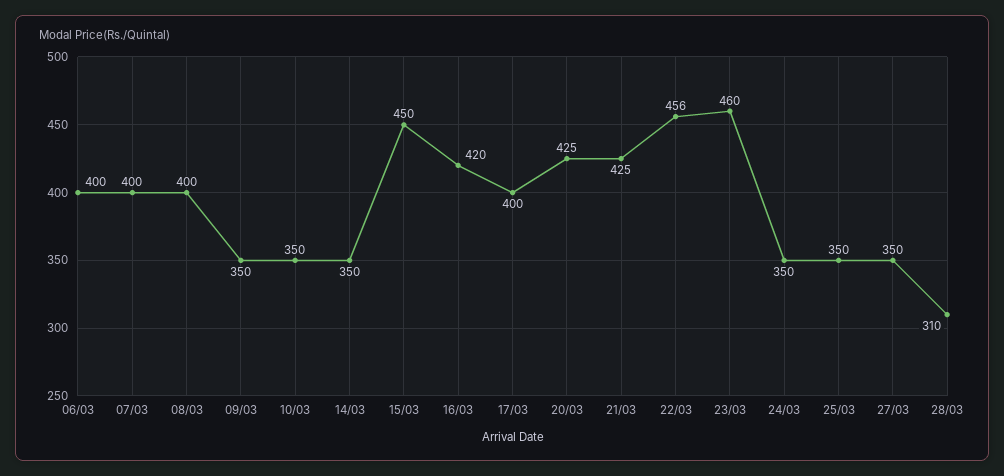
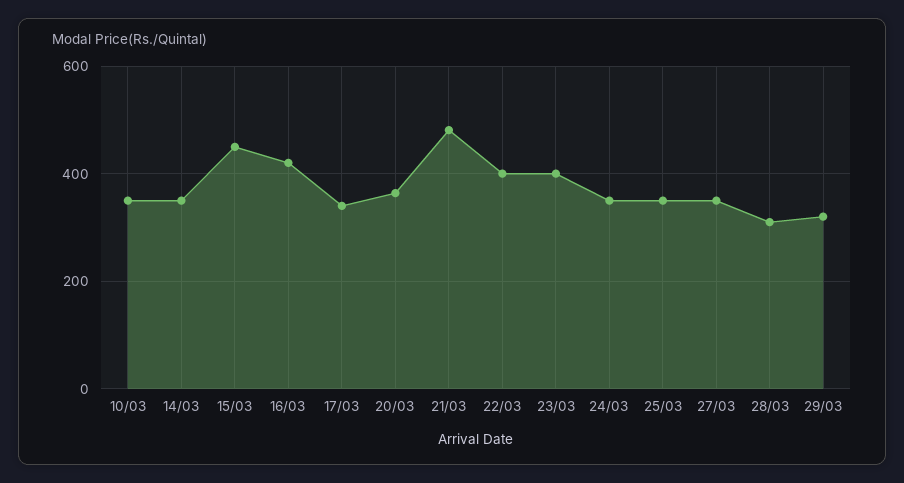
06/03: 400 -> none
07/03: 400 -> none
08/03: 400 -> none
09/03: 350 -> none
17/03: 400 -> 340
20/03: 425 -> 360
21/03: 425 -> 480
22/03: 456 -> 400
23/03: 460 -> 400
29/03: none -> 320

